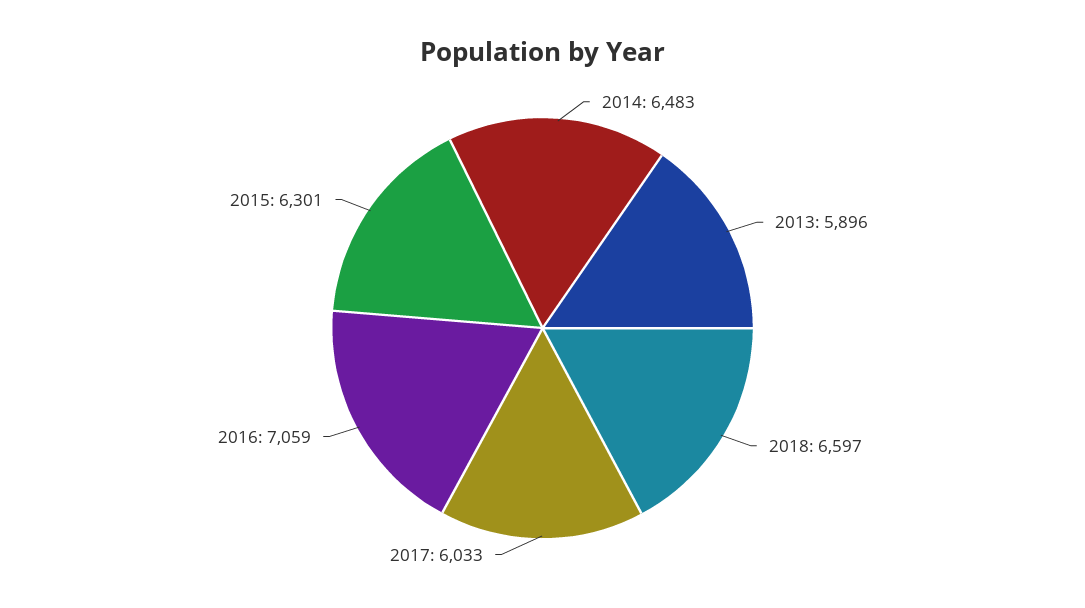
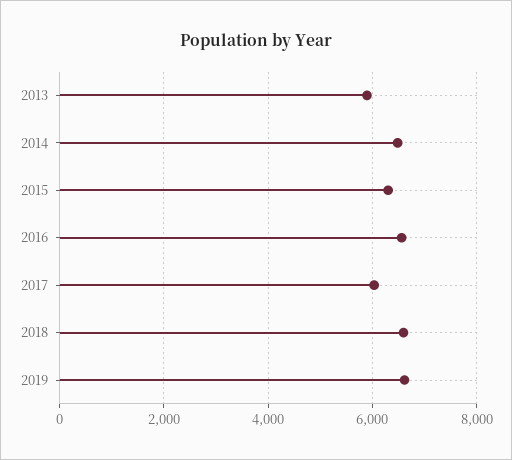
2016: 7059 -> 6600
2019: none -> 6600

